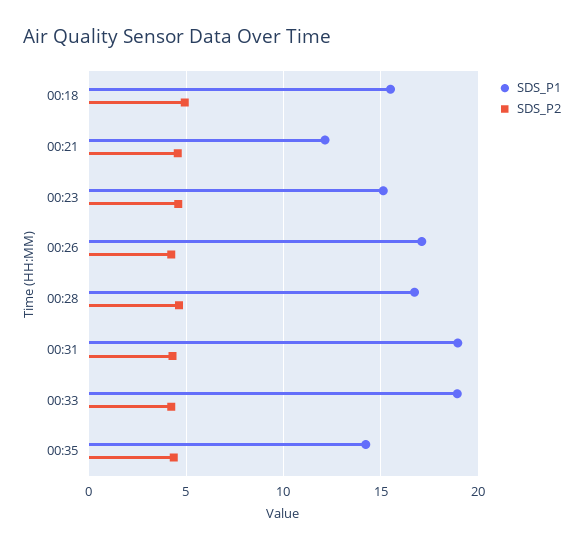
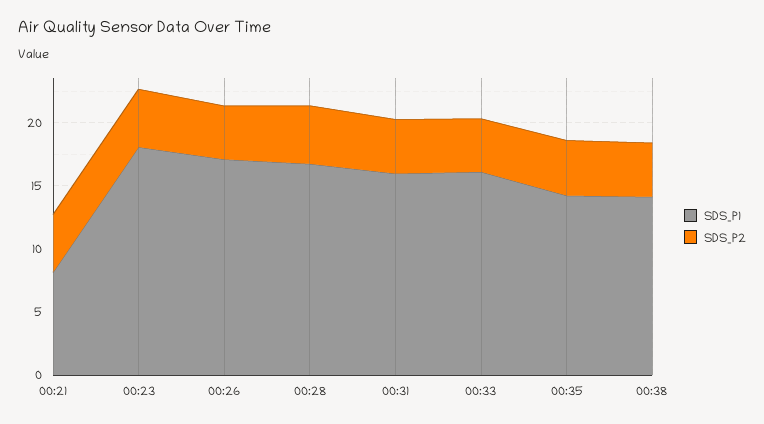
SDS_P1, 00:18: 15.5 -> none
SDS_P2, 00:18: 5 -> none
SDS_P1, 00:21: 12 -> 8
SDS_P1, 00:23: 15 -> 18
SDS_P1, 00:31: 19 -> 16
SDS_P1, 00:33: 19 -> 16
SDS_P1, 00:38: none -> 14
SDS_P2, 00:38: none -> 4

